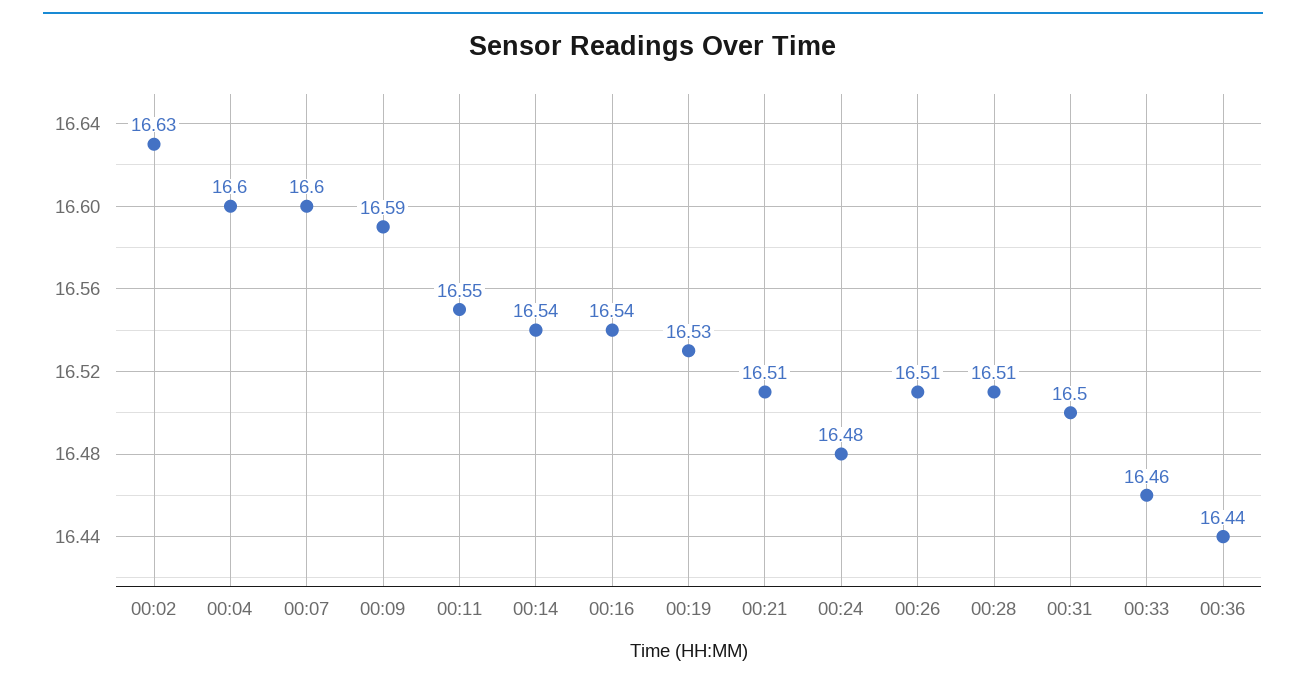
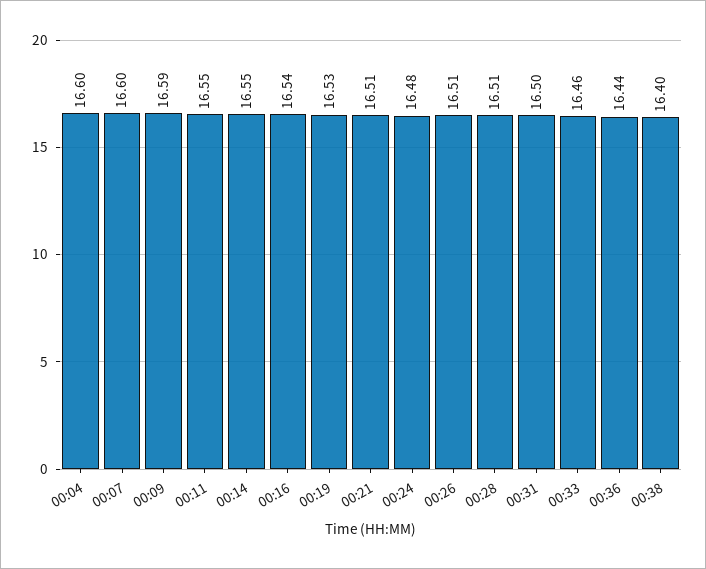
00:02: 16.63 -> none
00:14: 16.54 -> 16.55
00:38: none -> 16.4

